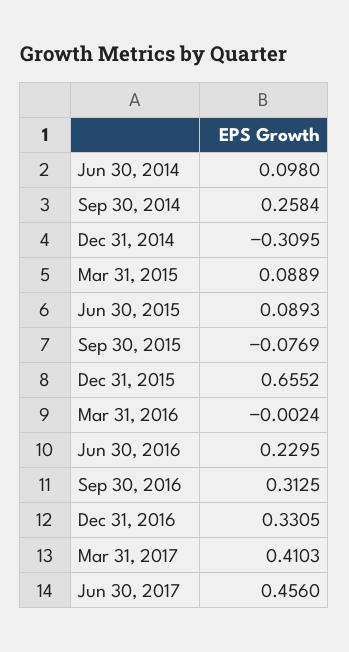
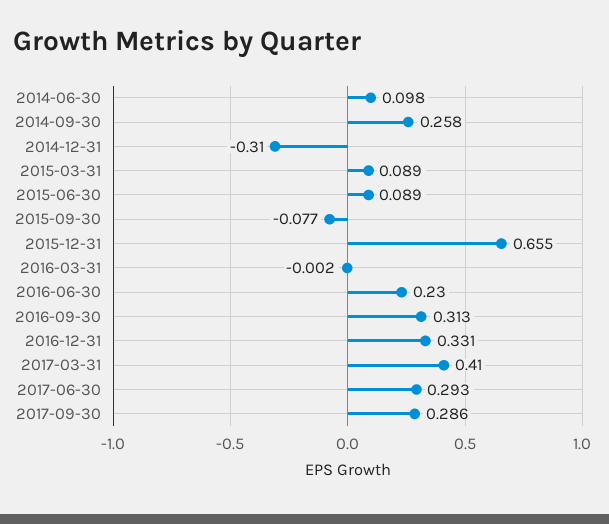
Jun 30, 2017: 0.456 -> 0.293
2017-09-30: none -> 0.286

